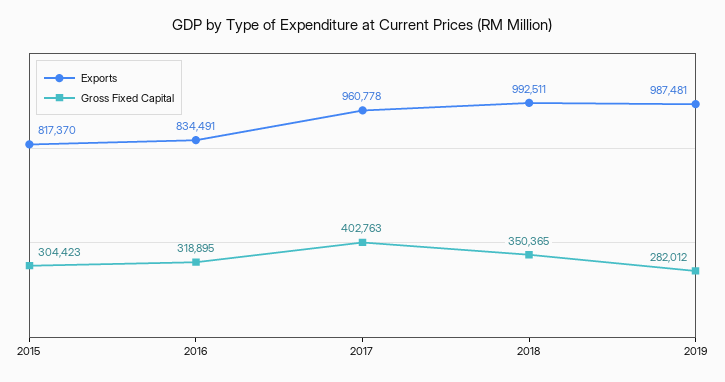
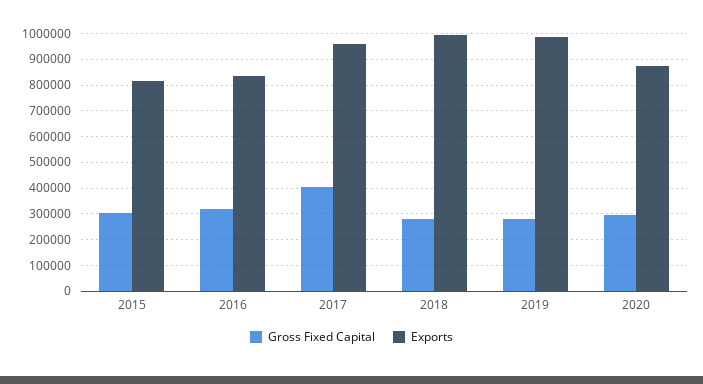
Gross Fixed Capital, 2018: 350365 -> 275000
Gross Fixed Capital, 2020: none -> 300000
Exports, 2020: none -> 875000

